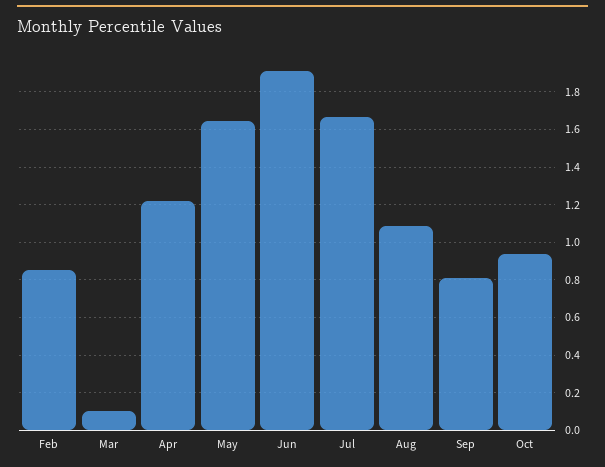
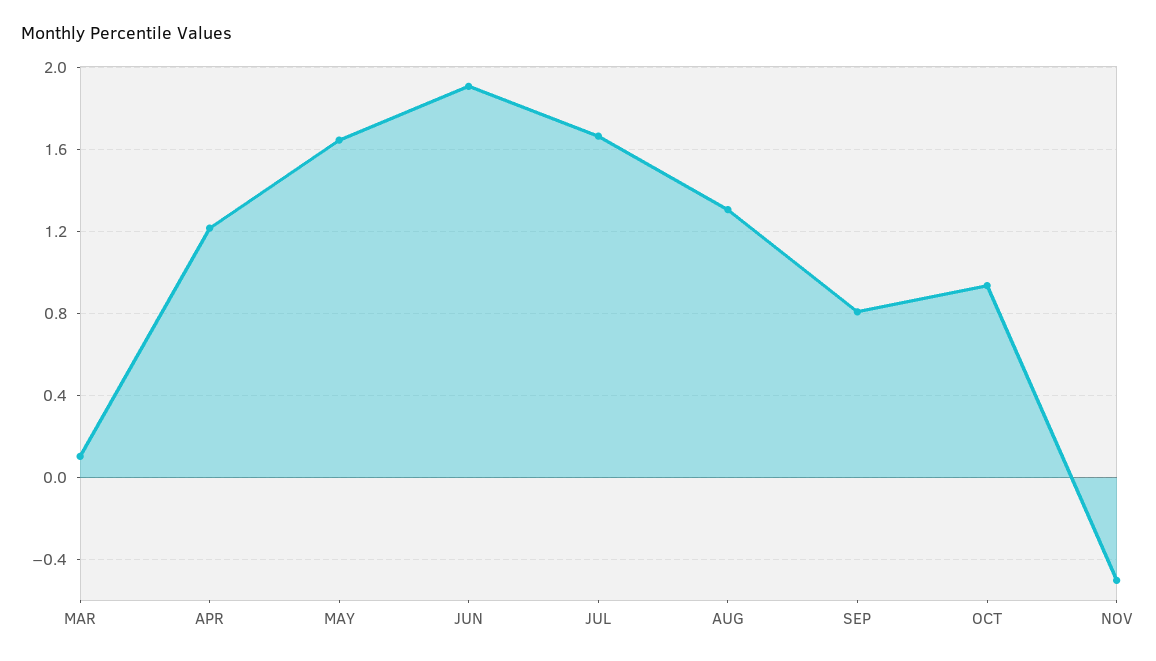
Feb: 0.85 -> none
Aug: 1.1 -> 1.3
NOV: none -> -0.5

